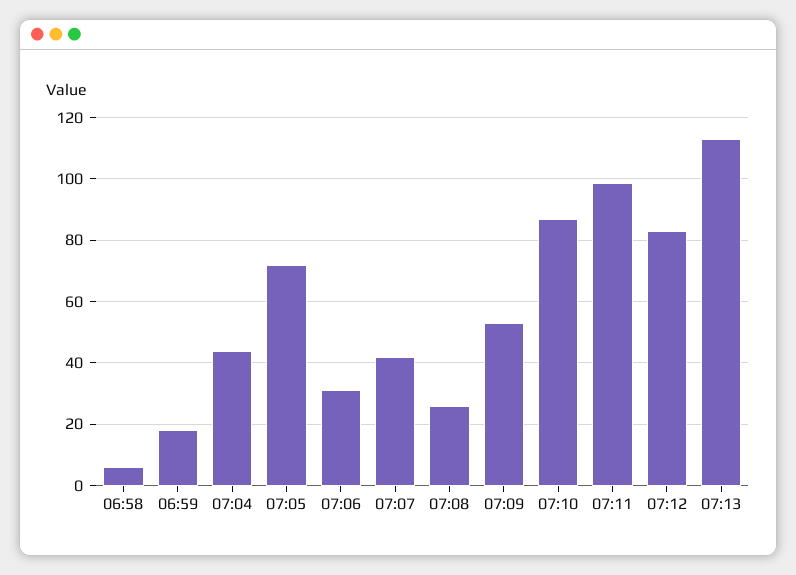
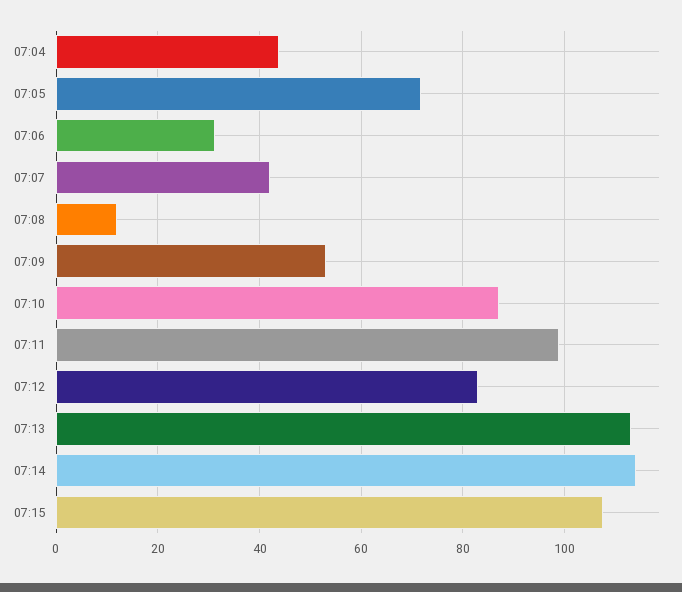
06:58: 6 -> none
06:59: 18 -> none
07:08: 26 -> 12
07:14: none -> 114
07:15: none -> 108

